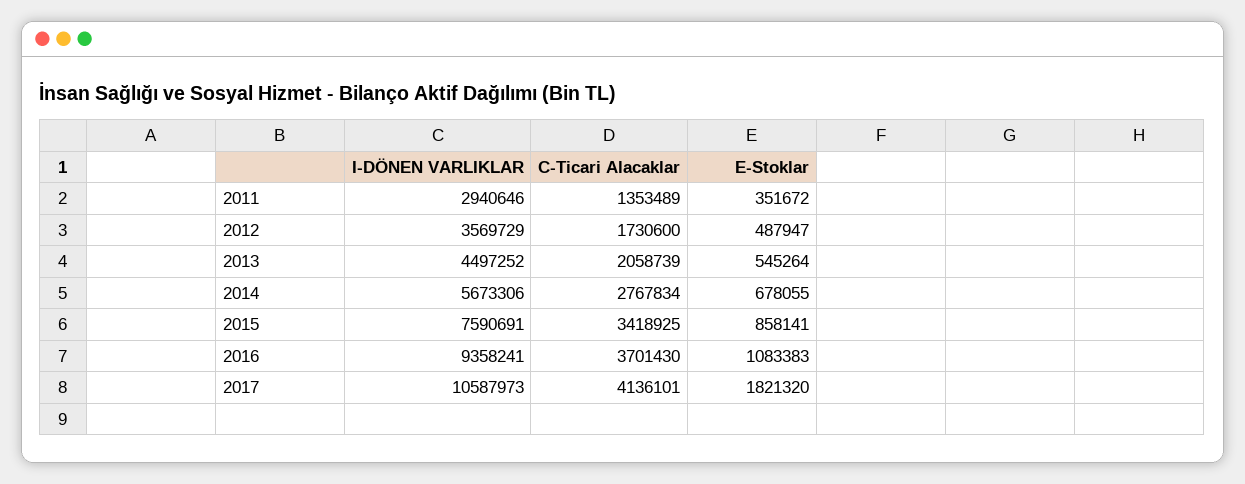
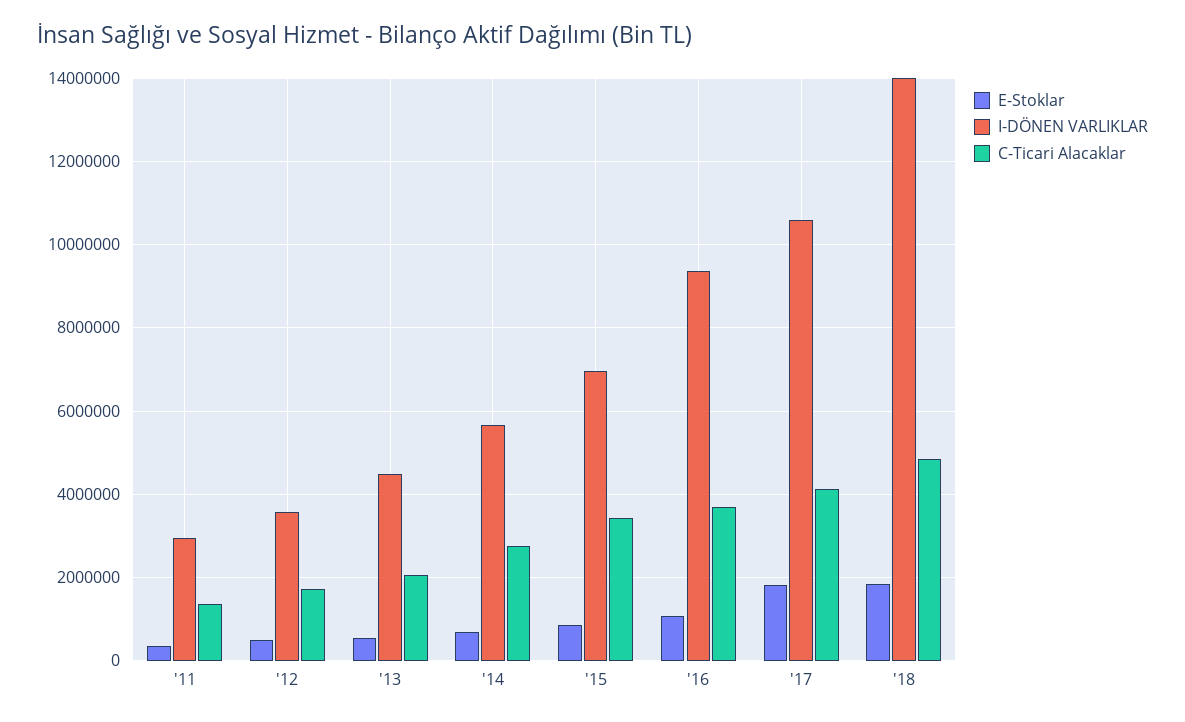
I-DÖNEN VARLIKLAR, 2015: 7590691 -> 7000000
E-Stoklar, '18: none -> 1800000
I-DÖNEN VARLIKLAR, '18: none -> 14000000
C-Ticari Alacaklar, '18: none -> 4800000

